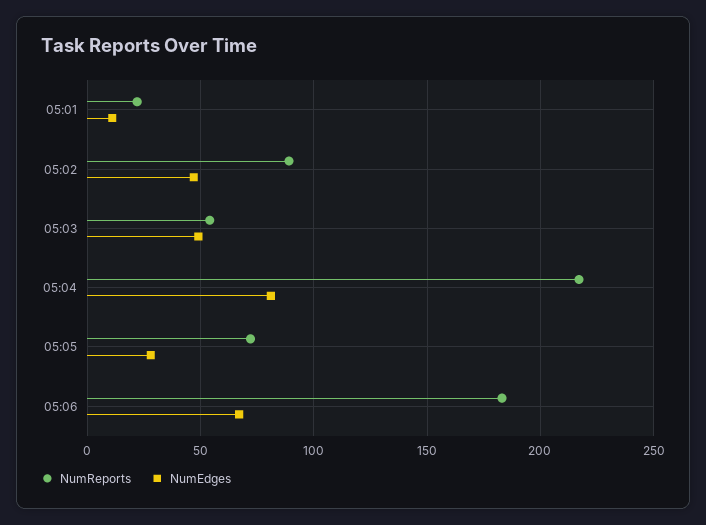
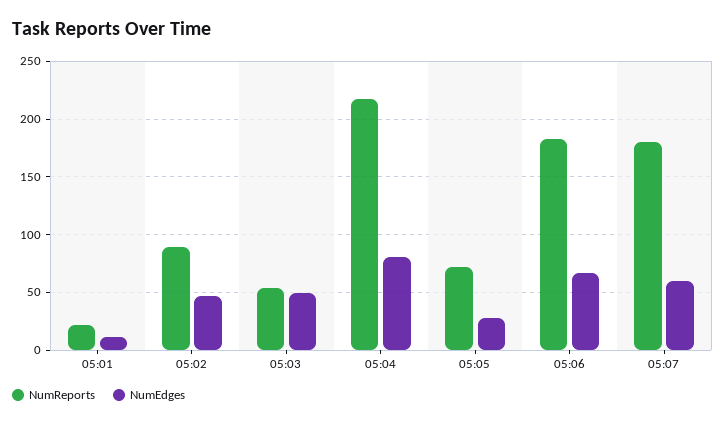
NumReports, 05:07: none -> 180
NumEdges, 05:07: none -> 60

